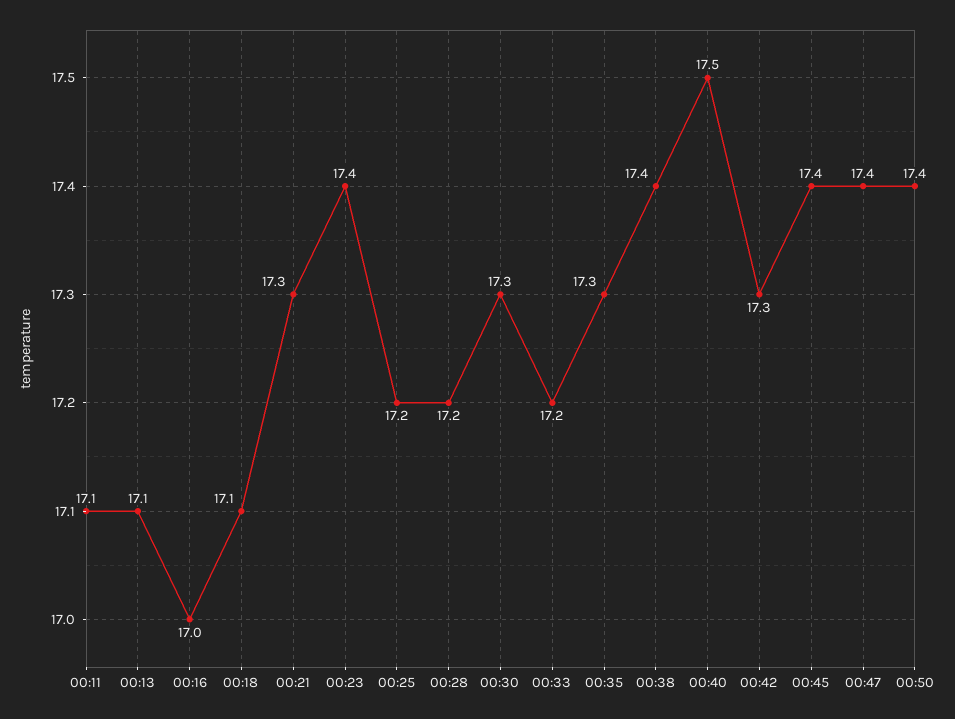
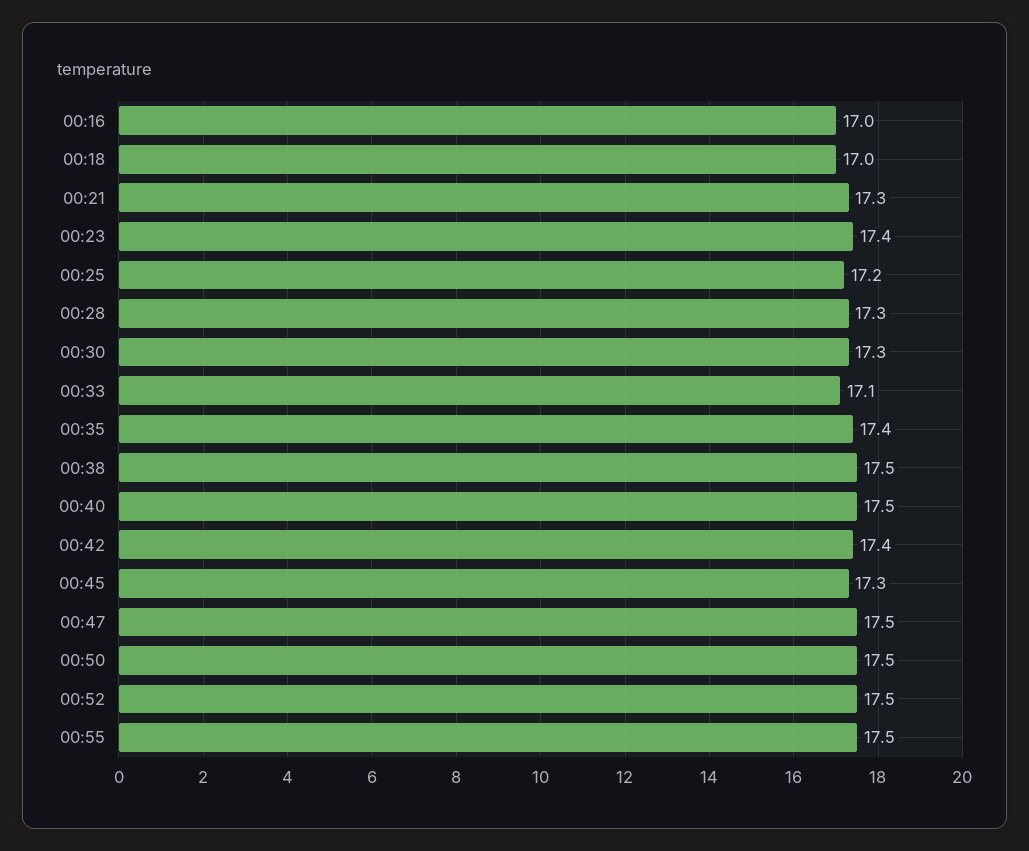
00:11: 17.1 -> none
00:13: 17.1 -> none
00:18: 17.1 -> 17
00:28: 17.2 -> 17.3
00:33: 17.2 -> 17.1
00:35: 17.3 -> 17.4
00:38: 17.4 -> 17.5
00:42: 17.3 -> 17.4
00:45: 17.4 -> 17.3
00:47: 17.4 -> 17.5
00:50: 17.4 -> 17.5
00:52: none -> 17.5
00:55: none -> 17.5

